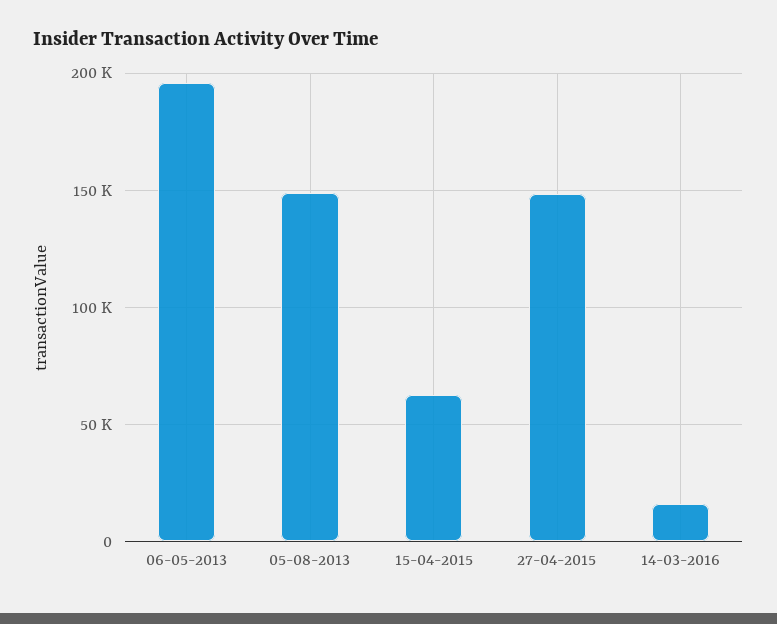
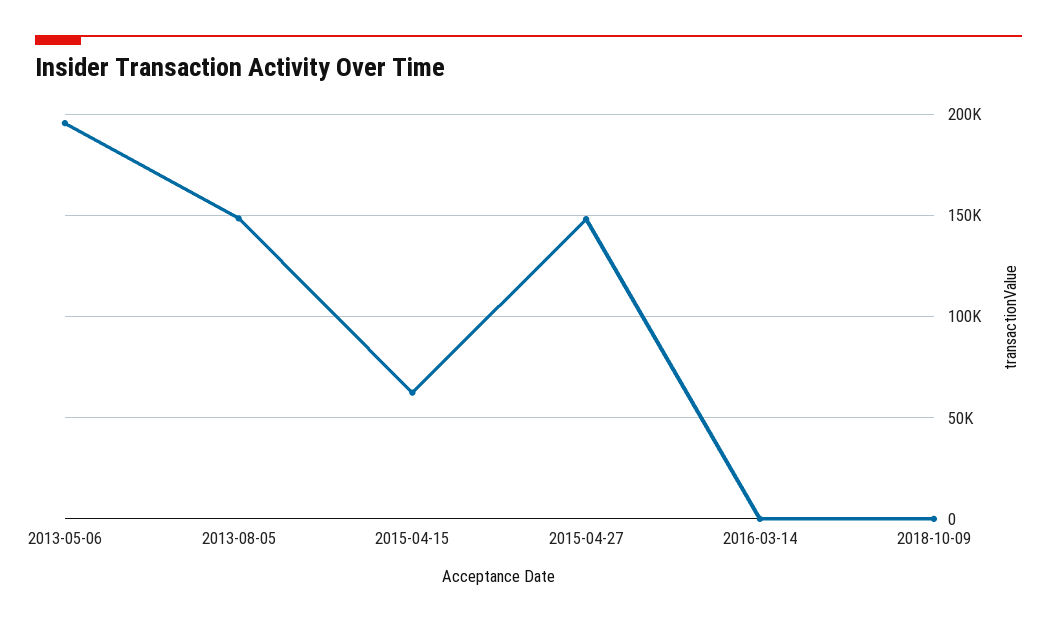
14-03-2016: 15000 -> 0
2018-10-09: none -> 0

